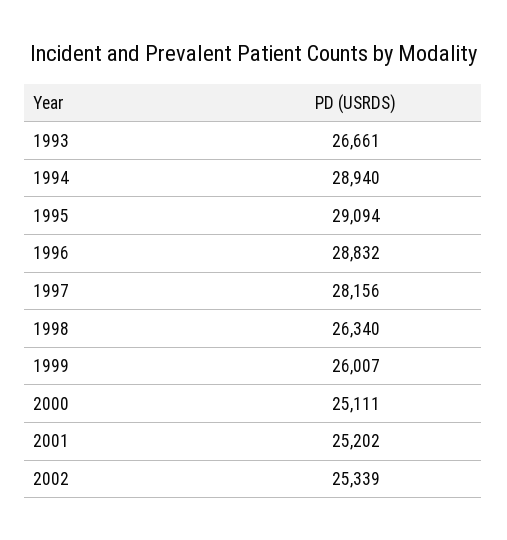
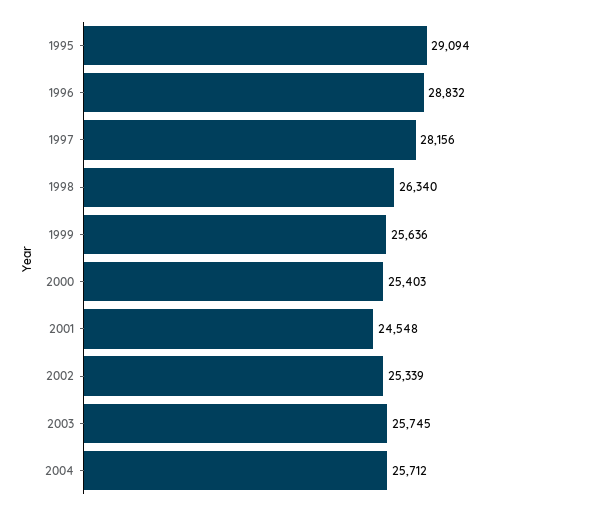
1993: 26661 -> none
1994: 28940 -> none
1999: 26007 -> 25636
2000: 25111 -> 25403
2001: 25202 -> 24548
2003: none -> 25745
2004: none -> 25712

